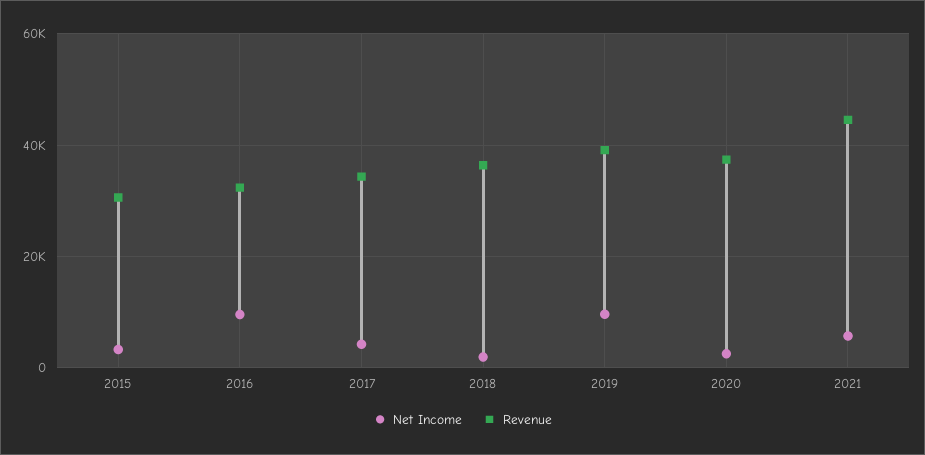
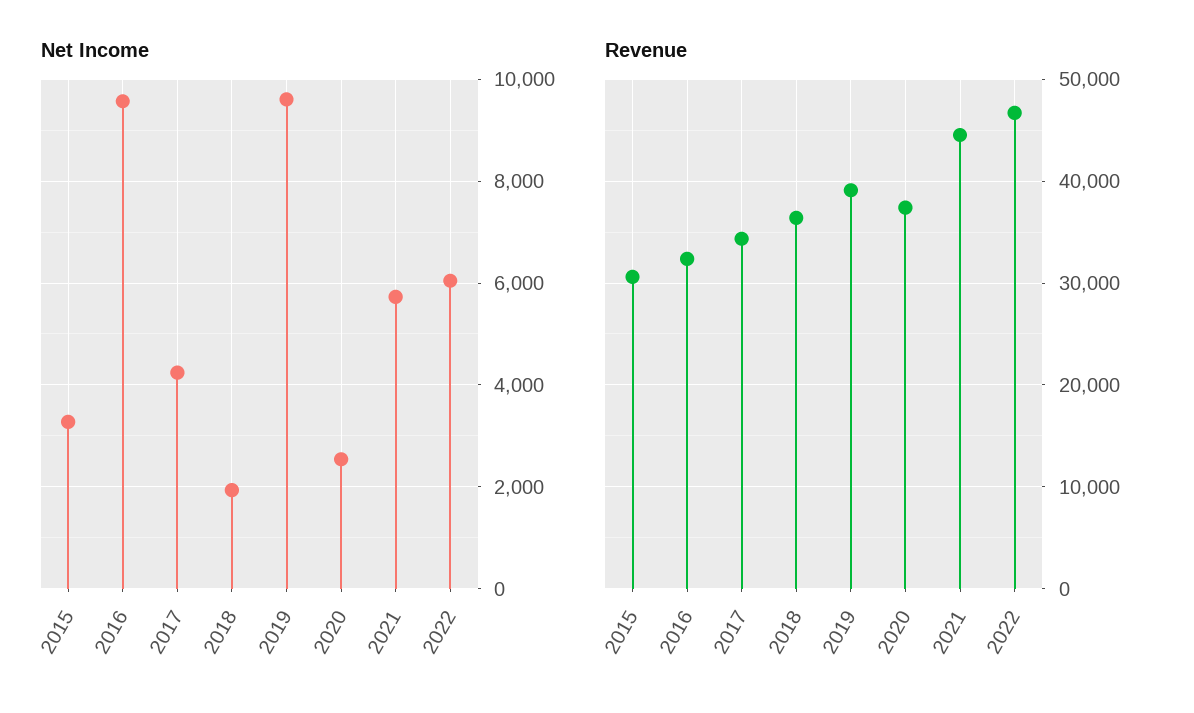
Net Income, 2022: none -> 6000
Revenue, 2022: none -> 47000

